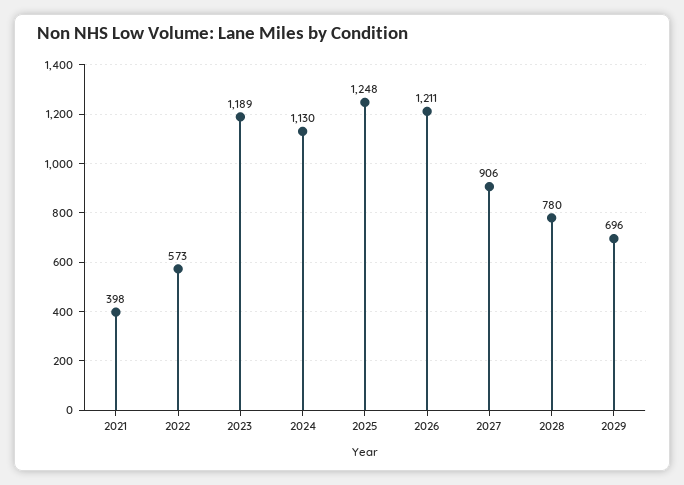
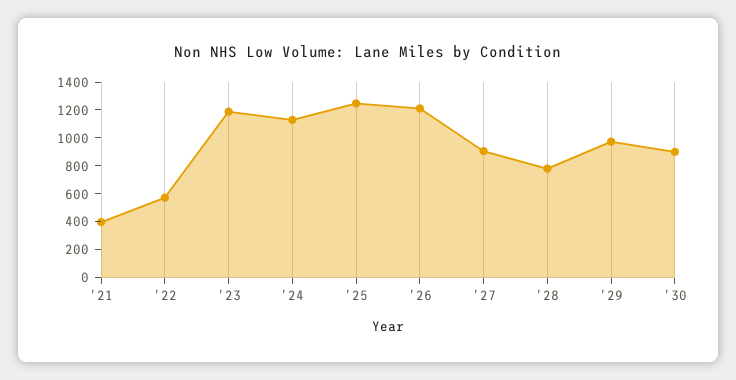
2029: 696 -> 1000
'30: none -> 900

